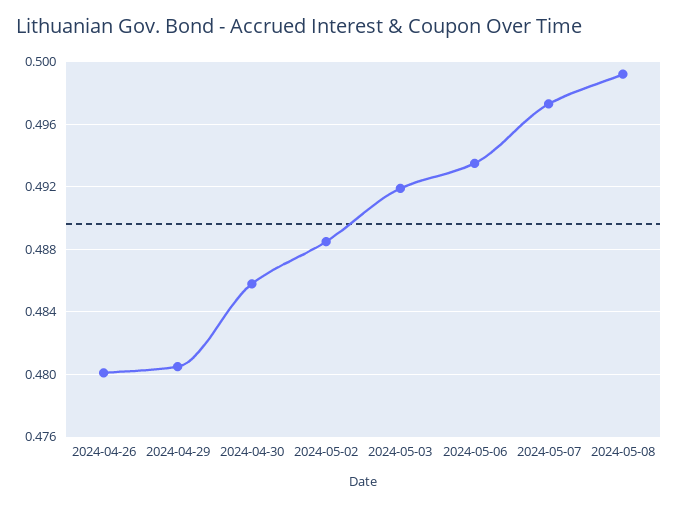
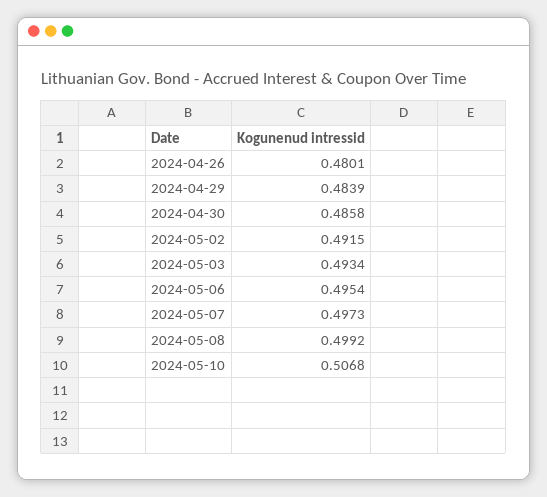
2024-04-29: 0.4805 -> 0.4839
2024-05-02: 0.4885 -> 0.4915
2024-05-03: 0.492 -> 0.4934
2024-05-06: 0.4935 -> 0.4954
2024-05-10: none -> 0.5068

